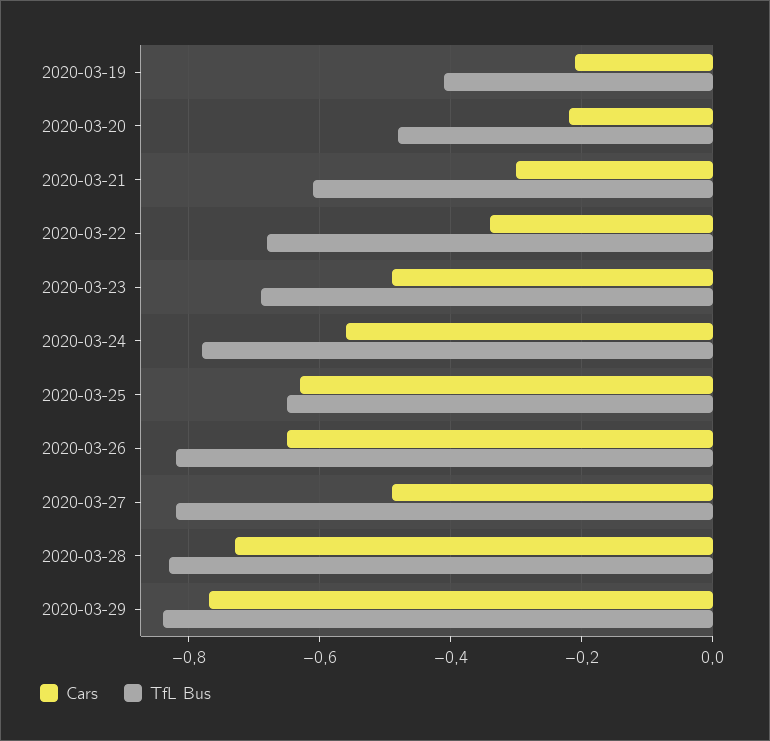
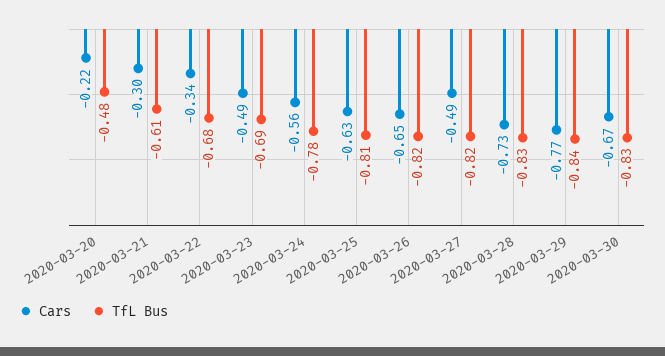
Cars, 2020-03-19: -0.2 -> none
TfL Bus, 2020-03-19: -0.4 -> none
TfL Bus, 2020-03-25: -0.65 -> -0.81
Cars, 2020-03-30: none -> -0.67
TfL Bus, 2020-03-30: none -> -0.83

